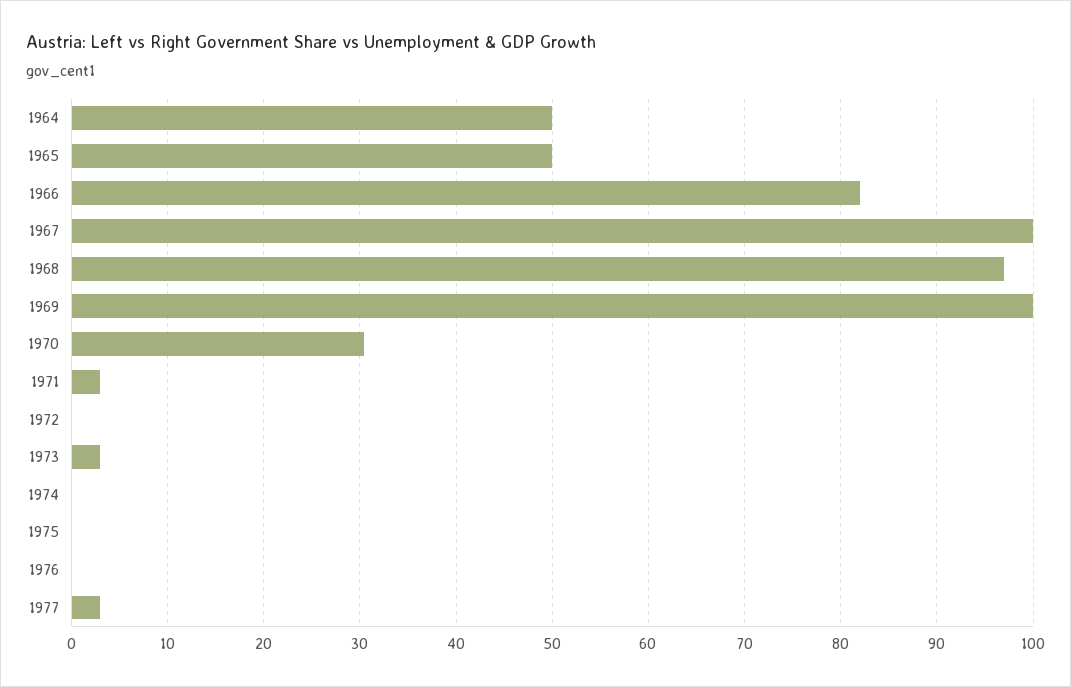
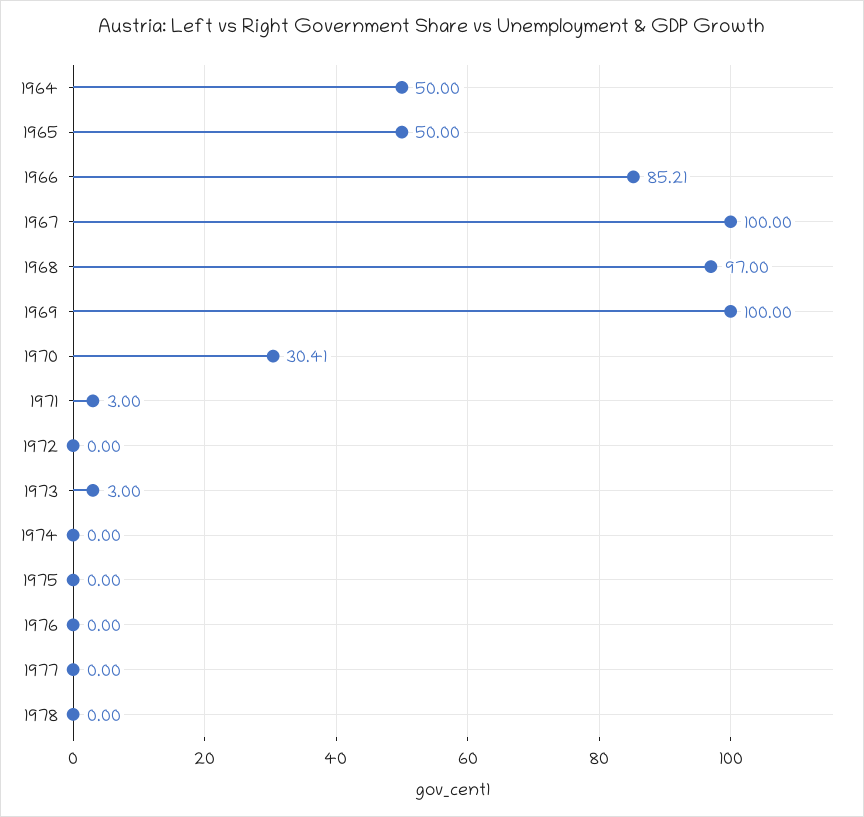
1966: 82 -> 85.21
1977: 3 -> 0
1978: none -> 0

